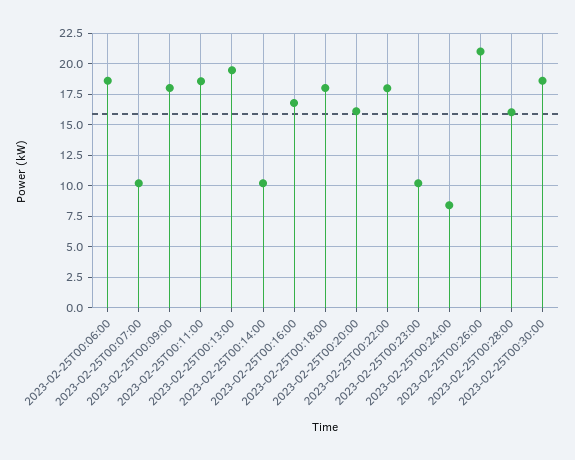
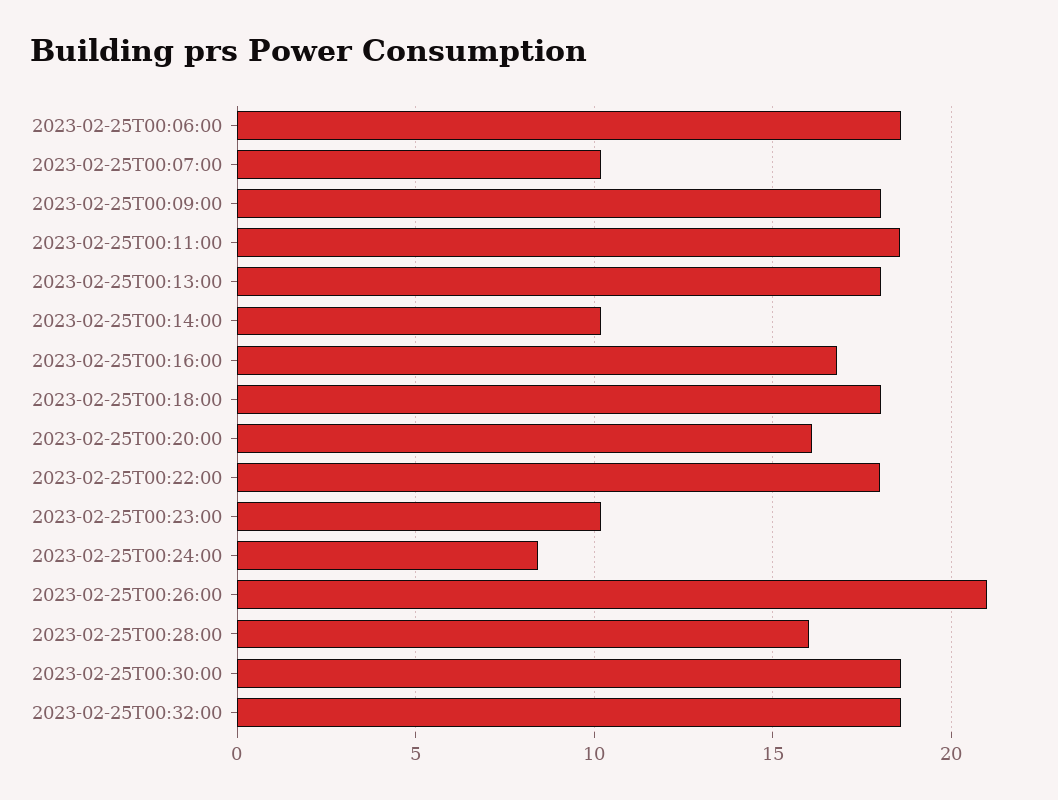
2023-02-25T00:13:00: 19.5 -> 18
2023-02-25T00:32:00: none -> 18.5

